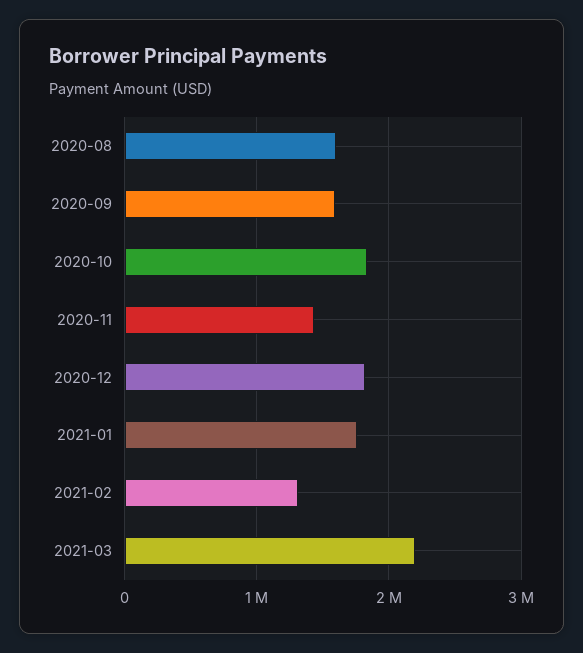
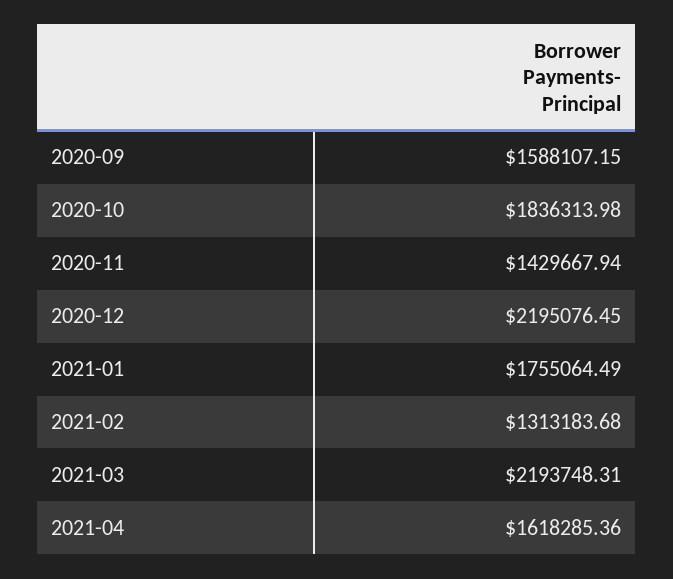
2020-08: 1600000 -> none
2020-12: 1800000 -> 2195076.45
2021-04: none -> 1618285.36

